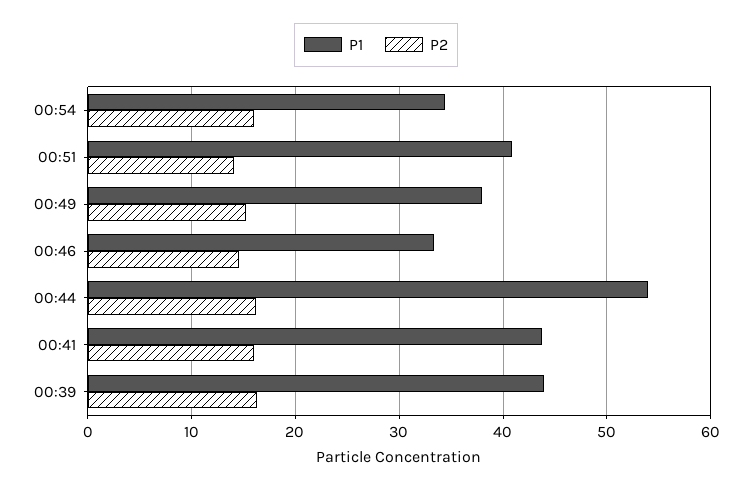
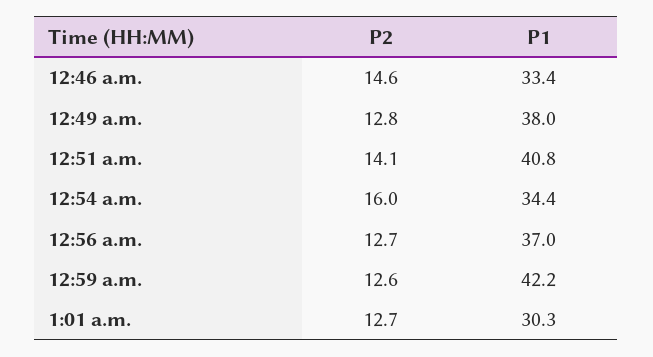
P2, 00:49: 15 -> 12.8
P1, 00:44: 54 -> none
P2, 00:44: 16 -> none
P1, 00:41: 44 -> none
P2, 00:41: 16 -> none
P1, 00:39: 44 -> none
P2, 00:39: 16 -> none
P2, 12:56 a.m.: none -> 12.7
P1, 12:56 a.m.: none -> 37
P2, 12:59 a.m.: none -> 12.6
P1, 12:59 a.m.: none -> 42.2
P2, 1:01 a.m.: none -> 12.7
P1, 1:01 a.m.: none -> 30.3

